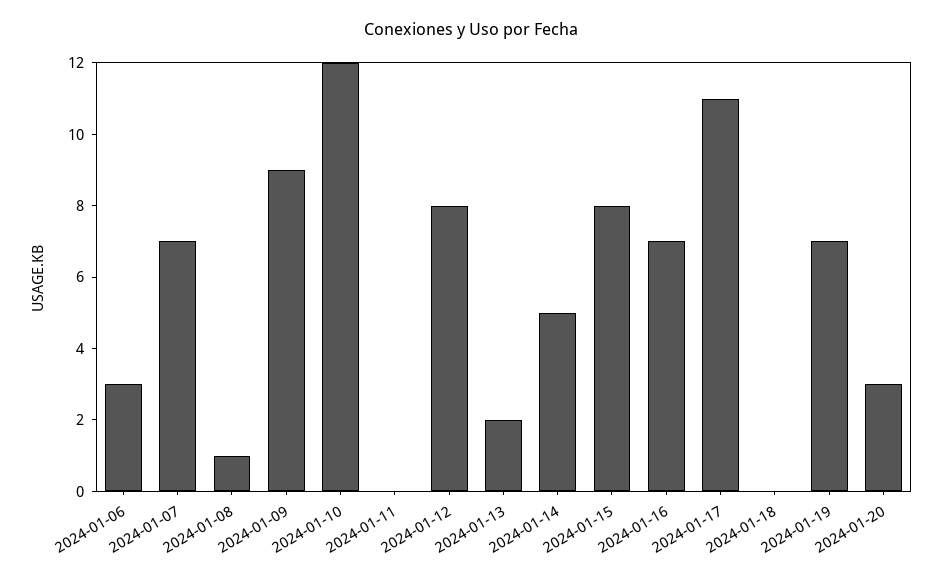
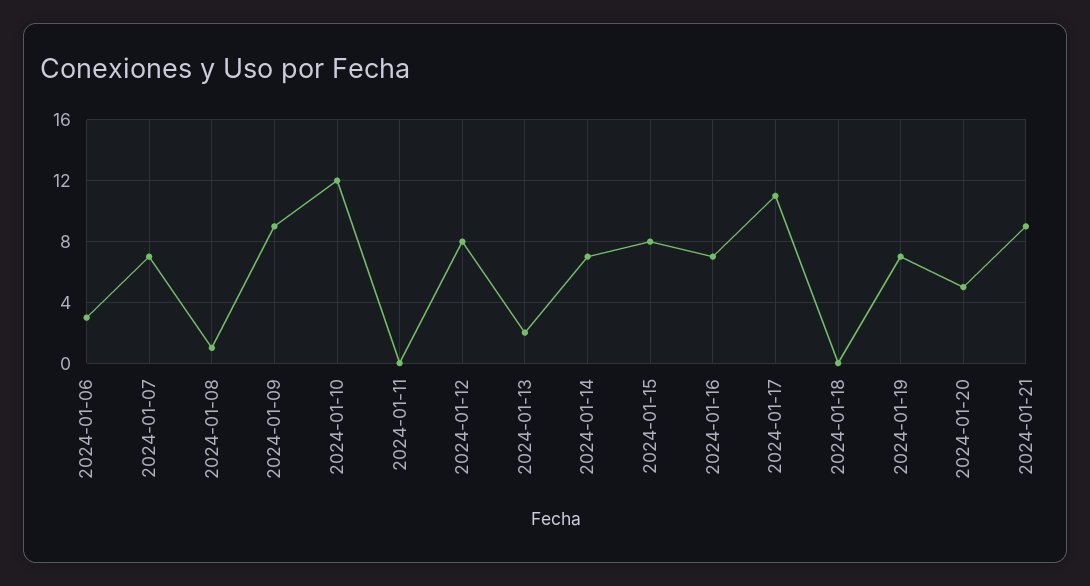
2024-01-14: 5 -> 7
2024-01-20: 3 -> 5
2024-01-21: none -> 9

